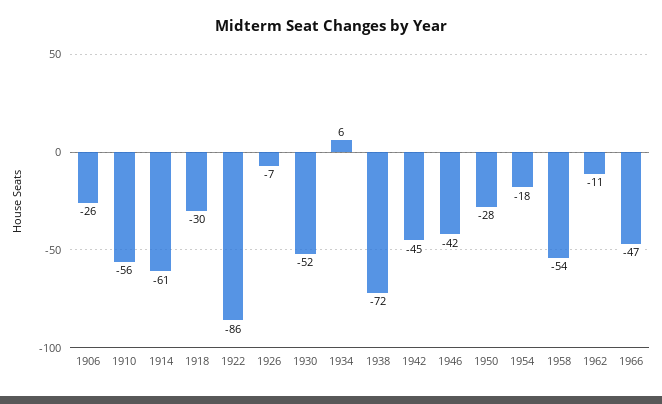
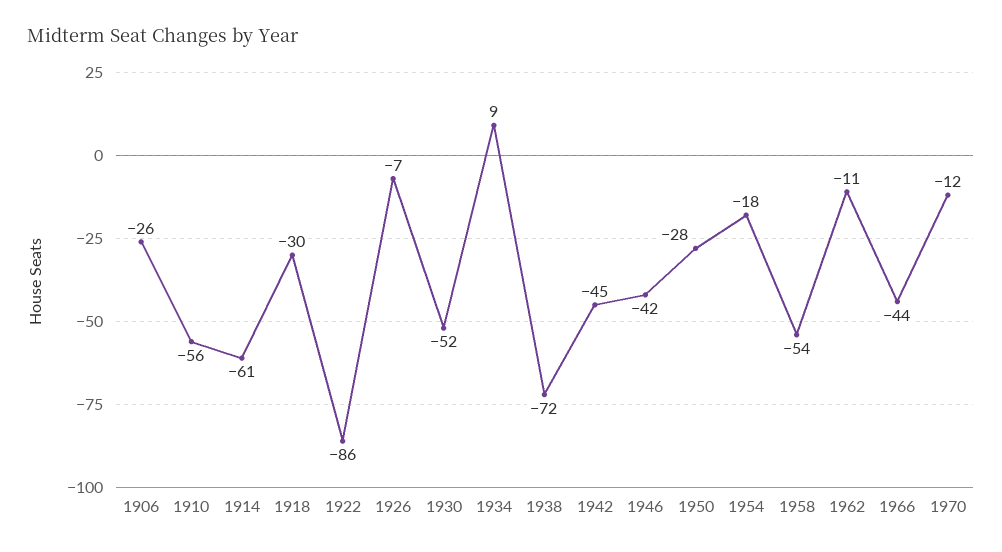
1934: 6 -> 9
1966: -47 -> -44
1970: none -> -12

